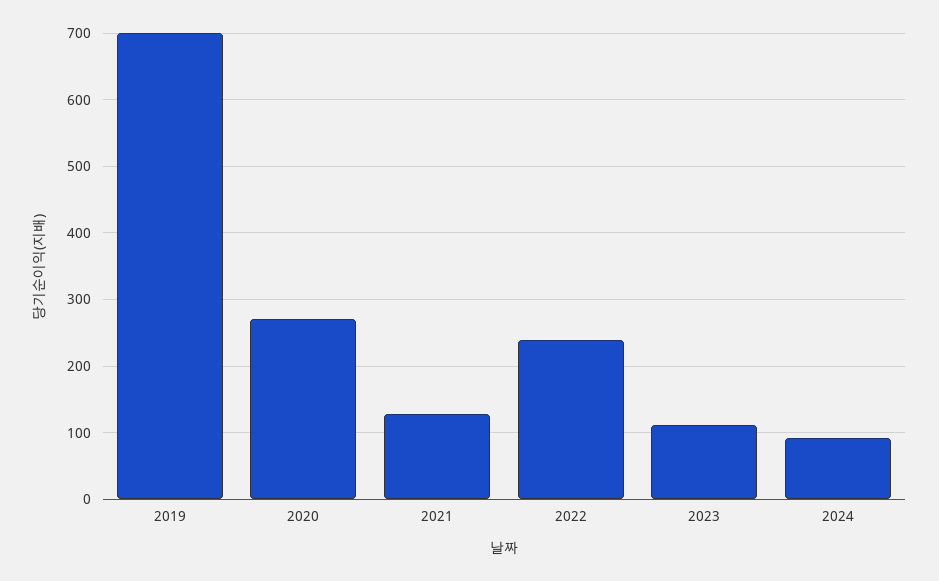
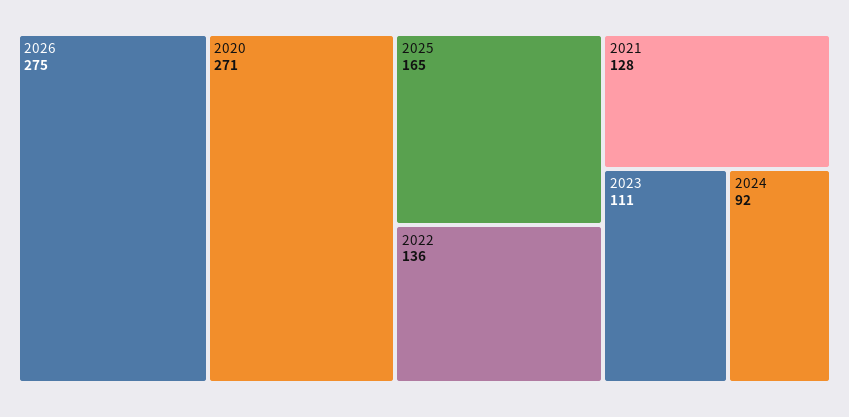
2019: 700 -> none
2022: 240 -> 136
2026: none -> 275
2025: none -> 165

